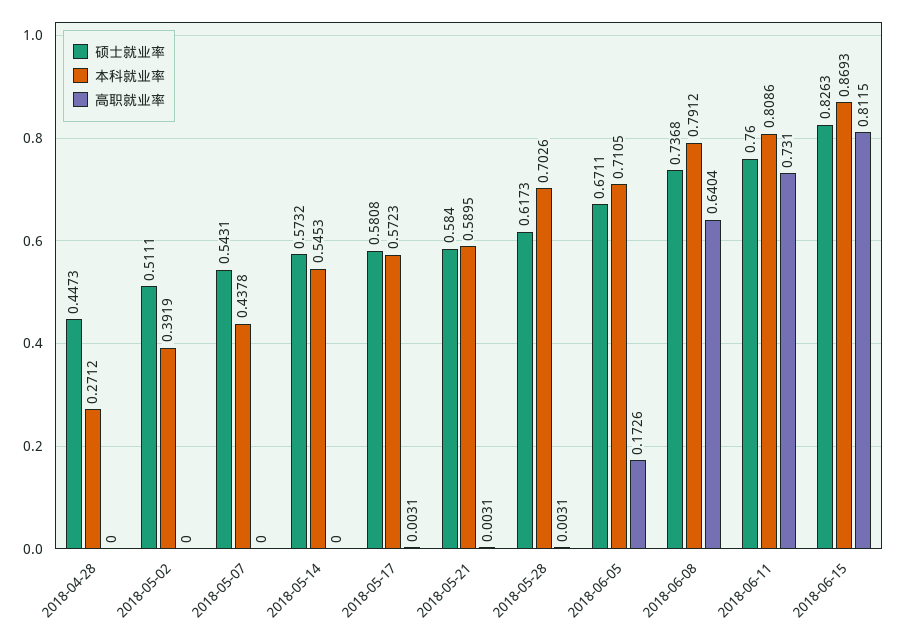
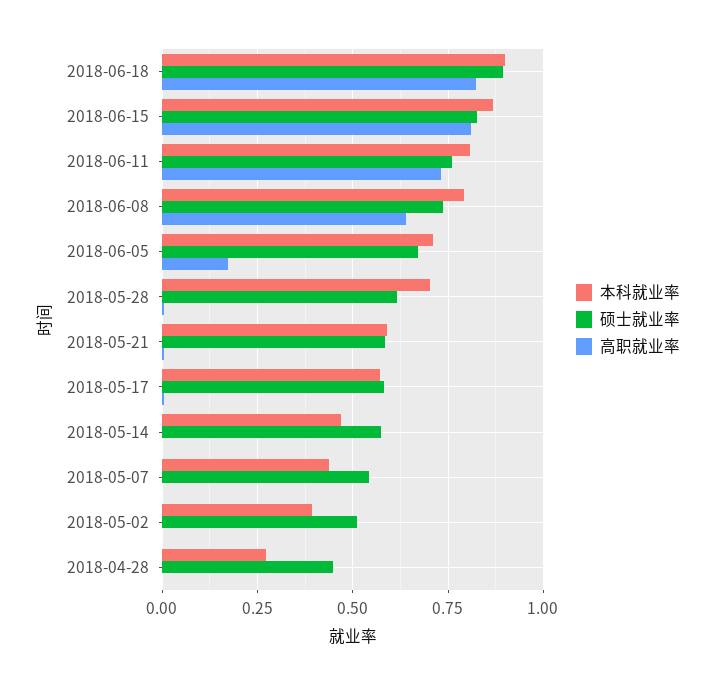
本科就业率, 2018-05-14: 0.5453 -> 0.475
本科就业率, 2018-06-18: none -> 0.9
硕士就业率, 2018-06-18: none -> 0.9
高职就业率, 2018-06-18: none -> 0.825

